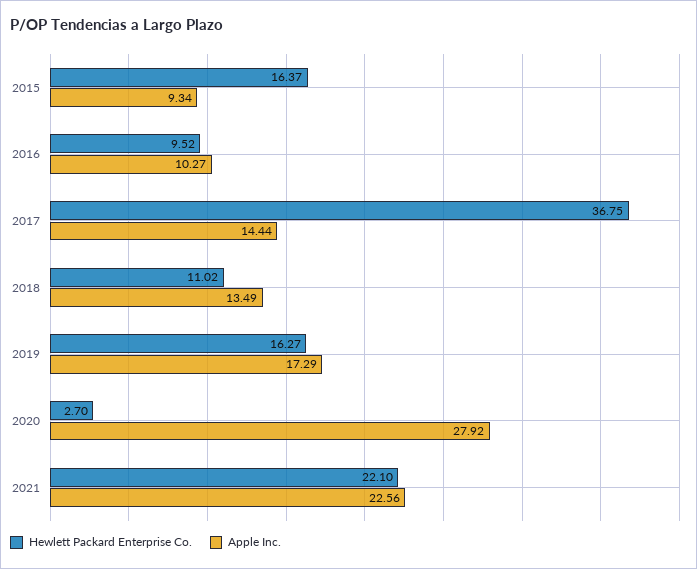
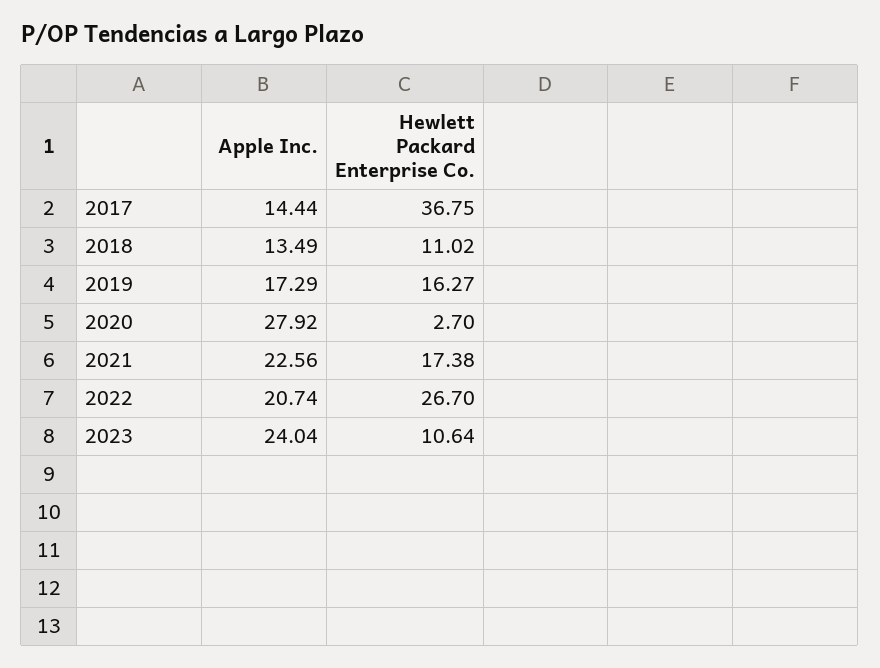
Hewlett Packard Enterprise Co., 2015: 16.37 -> none
Apple Inc., 2015: 9.34 -> none
Hewlett Packard Enterprise Co., 2016: 9.52 -> none
Apple Inc., 2016: 10.27 -> none
Hewlett Packard Enterprise Co., 2021: 22.1 -> 17.38
Apple Inc., 2022: none -> 20.74
Hewlett Packard Enterprise Co., 2022: none -> 26.7
Apple Inc., 2023: none -> 24.04
Hewlett Packard Enterprise Co., 2023: none -> 10.64

